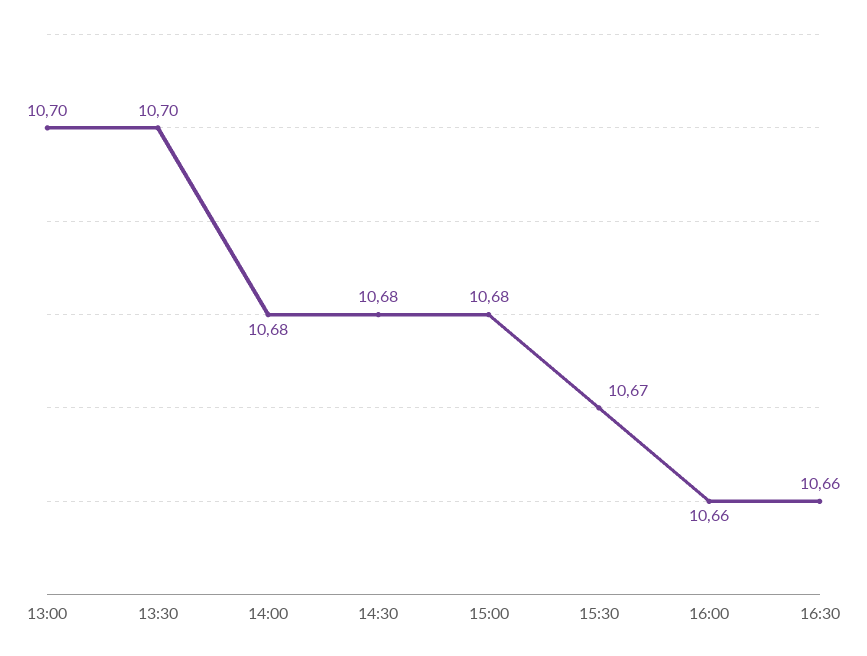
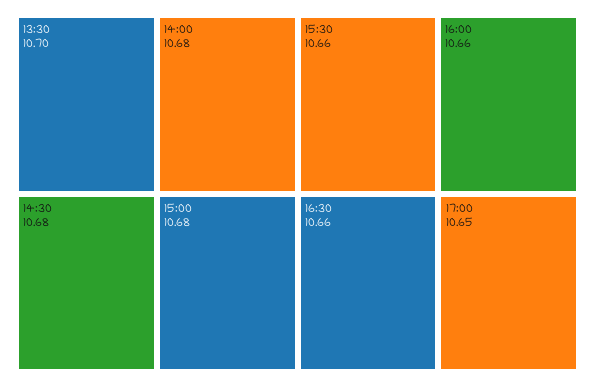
13:00: 10.7 -> none
15:30: 10.67 -> 10.66
17:00: none -> 10.65

